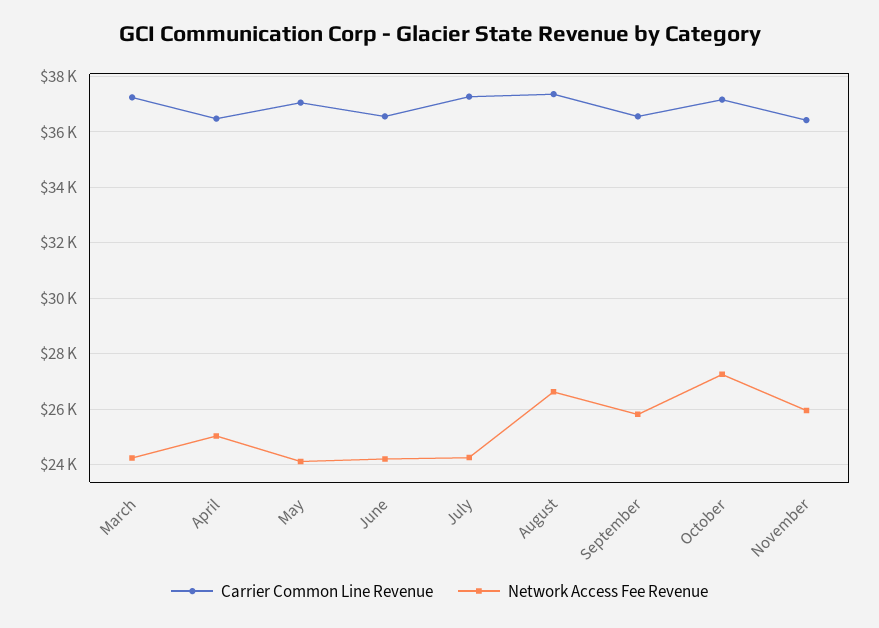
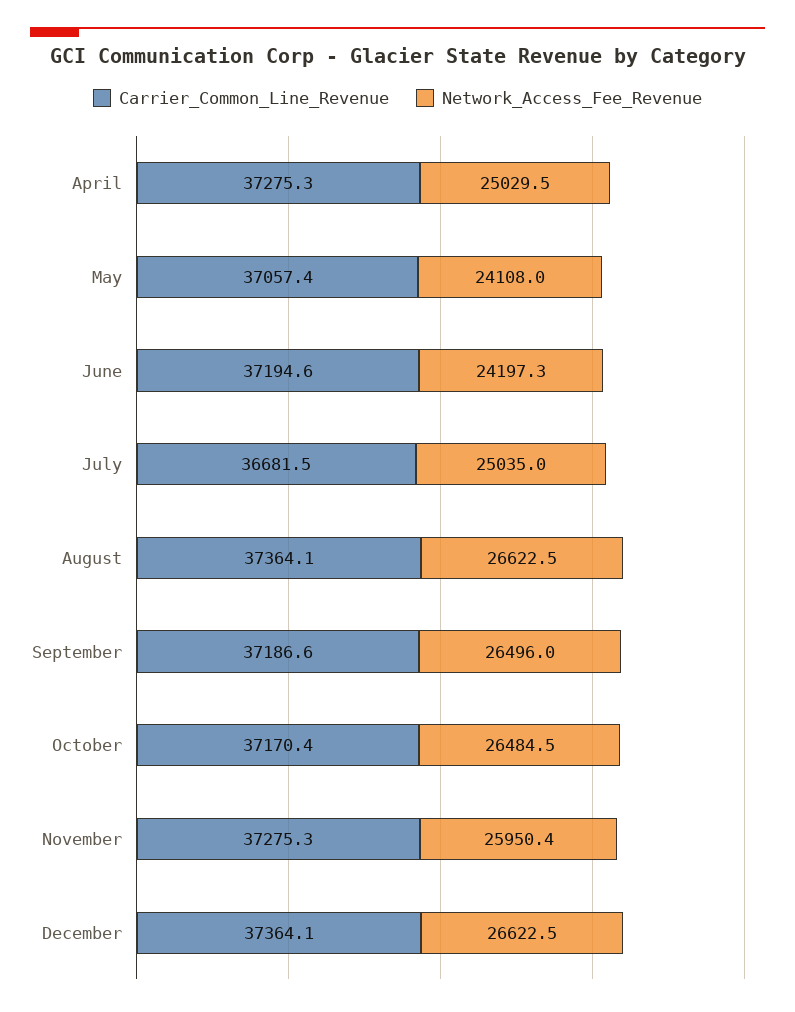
Carrier Common Line Revenue, March: 37250 -> none
Network Access Fee Revenue, March: 24250 -> none
Carrier Common Line Revenue, April: 36500 -> 37275.3
Carrier Common Line Revenue, June: 36500 -> 37194.6
Carrier Common Line Revenue, July: 37250 -> 36681.5
Network Access Fee Revenue, July: 24250 -> 25035
Carrier Common Line Revenue, September: 36500 -> 37186.6
Network Access Fee Revenue, September: 25750 -> 26496
Network Access Fee Revenue, October: 27250 -> 26484.5
Carrier Common Line Revenue, November: 36500 -> 37275.3
Carrier Common Line Revenue, December: none -> 37364.1
Network Access Fee Revenue, December: none -> 26622.5

